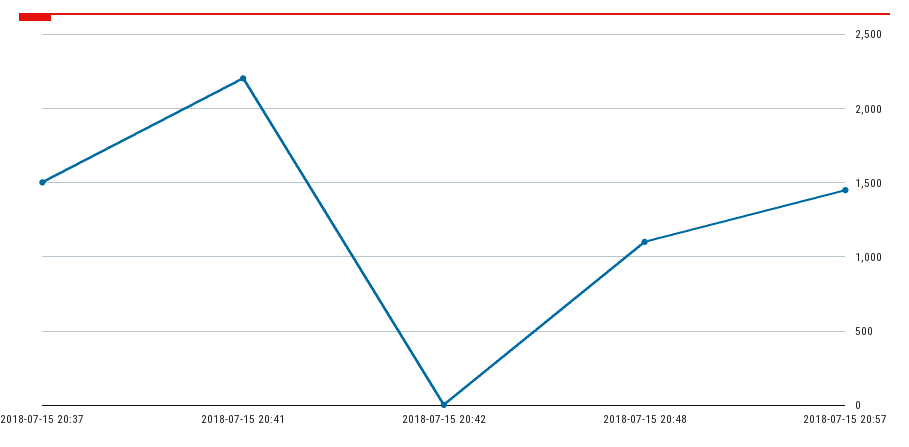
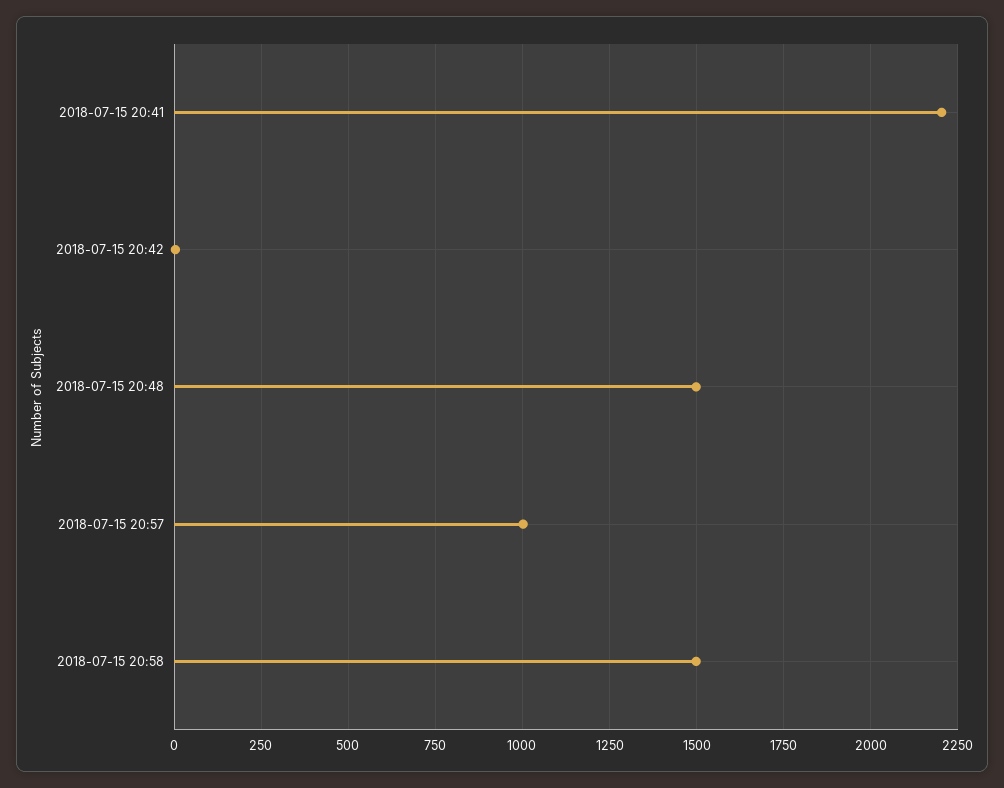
2018-07-15 20:37: 1500 -> none
2018-07-15 20:48: 1100 -> 1500
2018-07-15 20:57: 1450 -> 1000
2018-07-15 20:58: none -> 1500

